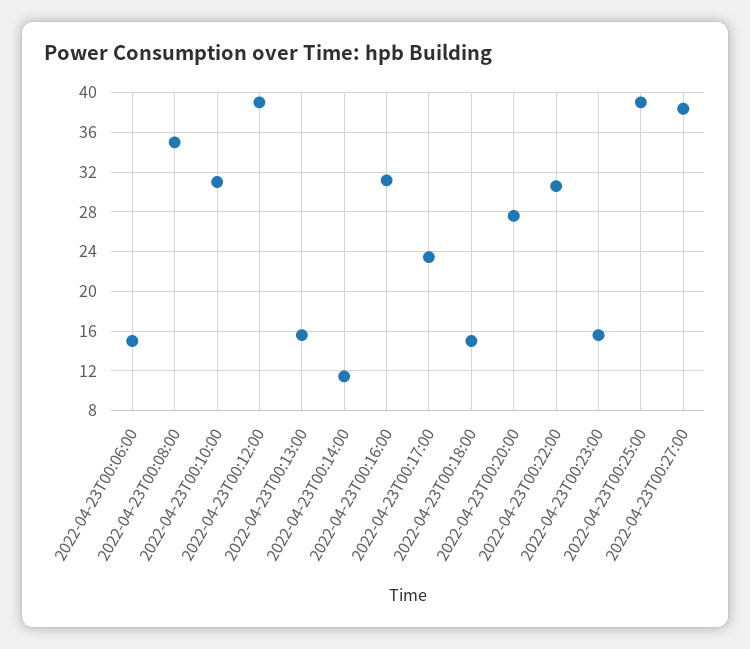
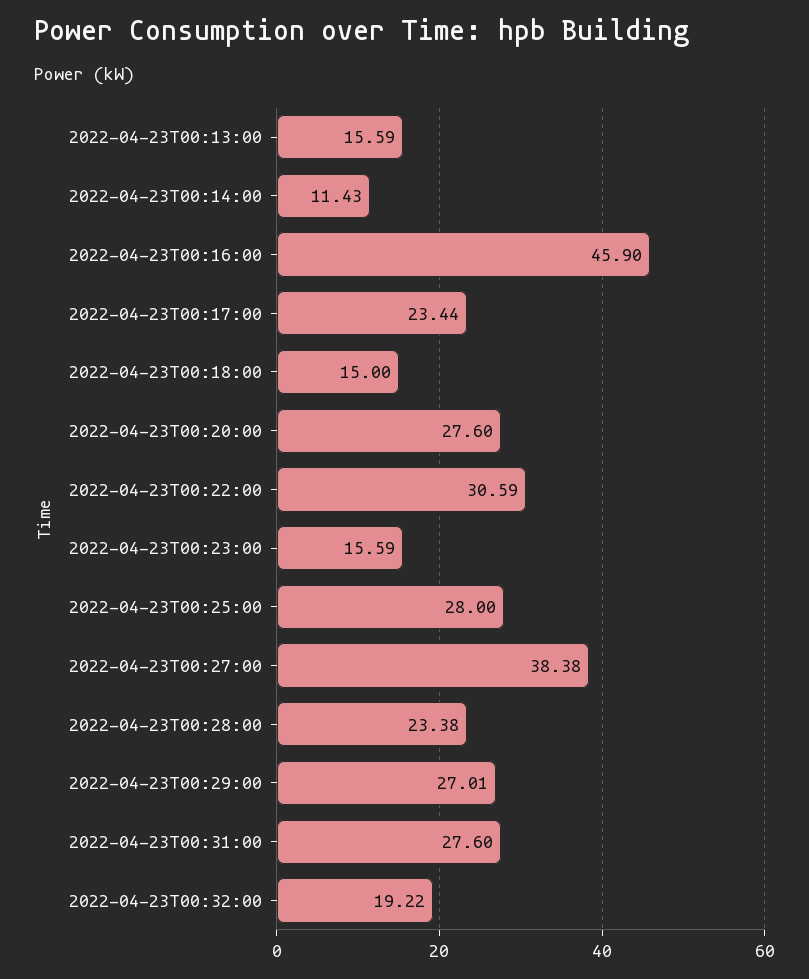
2022-04-23T00:06:00: 15 -> none
2022-04-23T00:08:00: 35 -> none
2022-04-23T00:10:00: 31 -> none
2022-04-23T00:12:00: 39 -> none
2022-04-23T00:16:00: 31 -> 45.9
2022-04-23T00:25:00: 39 -> 28
2022-04-23T00:28:00: none -> 23.38
2022-04-23T00:29:00: none -> 27.01
2022-04-23T00:31:00: none -> 27.6
2022-04-23T00:32:00: none -> 19.22

